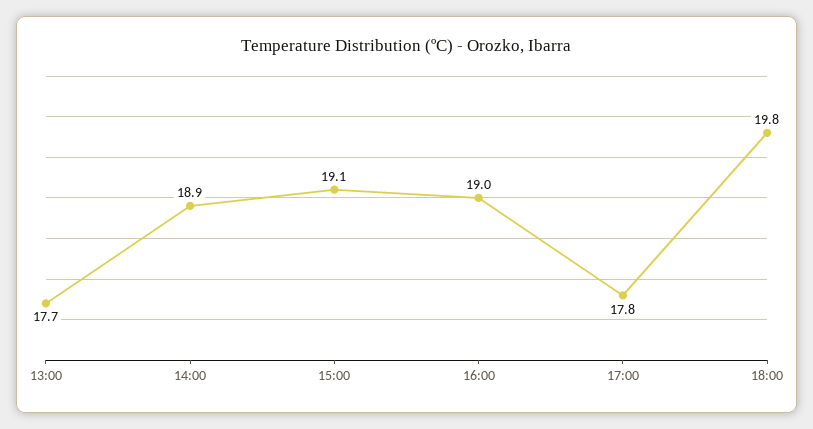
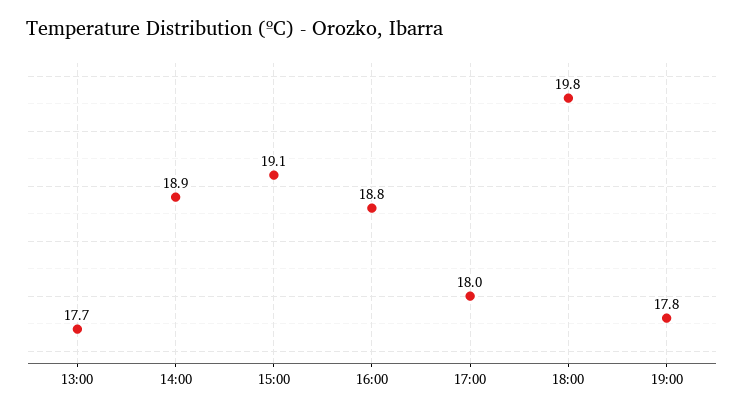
16:00: 19 -> 18.8
17:00: 17.8 -> 18
19:00: none -> 17.8

